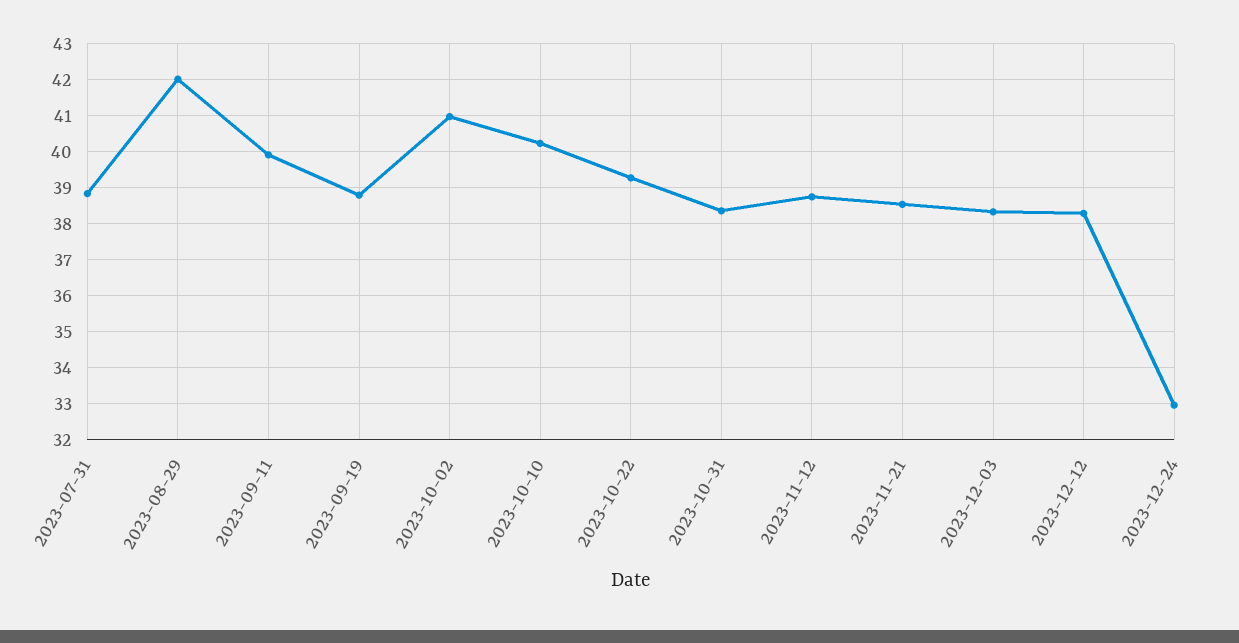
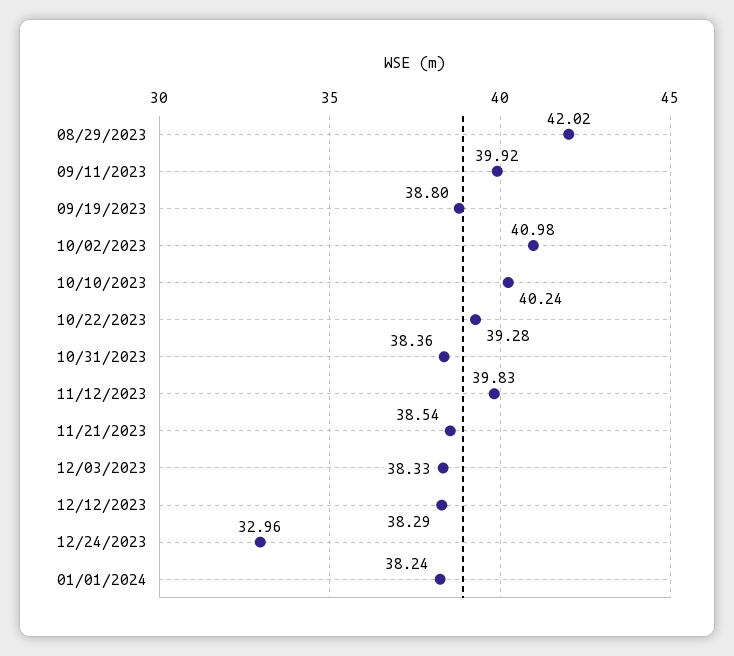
2023-07-31: 38.8 -> none
2023-11-12: 38.8 -> 39.83
01/01/2024: none -> 38.24

